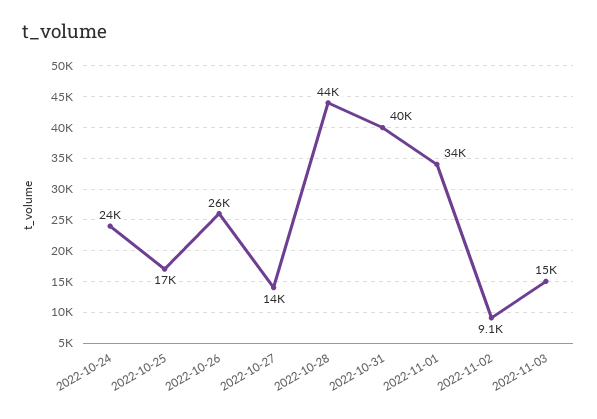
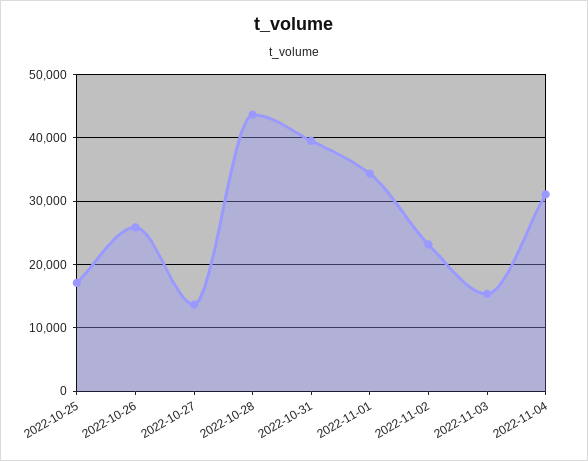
2022-10-24: 24000 -> none
2022-11-02: 9100 -> 23000
2022-11-04: none -> 31000

